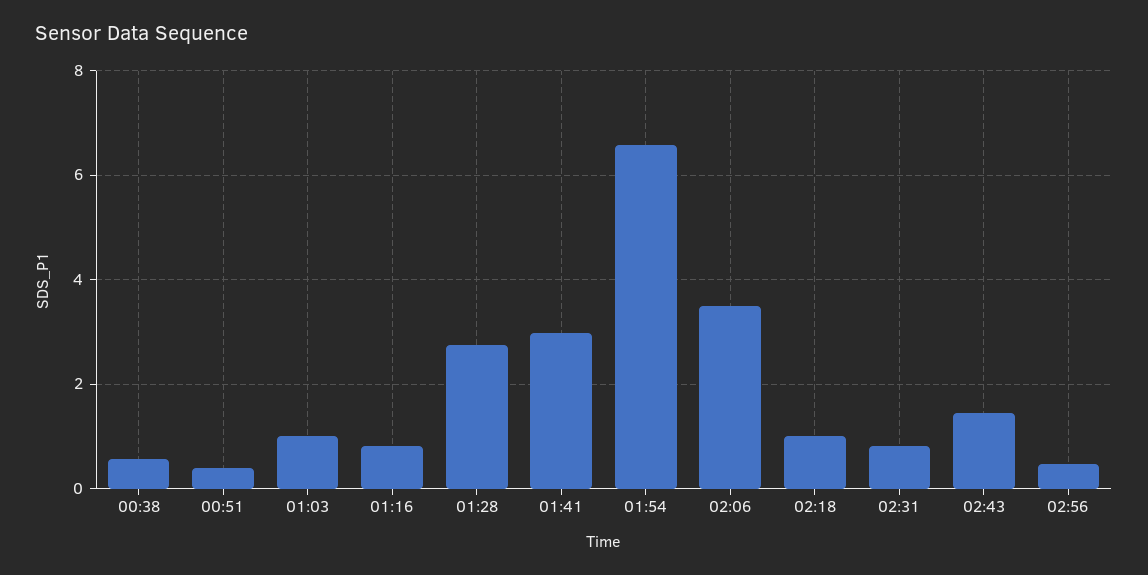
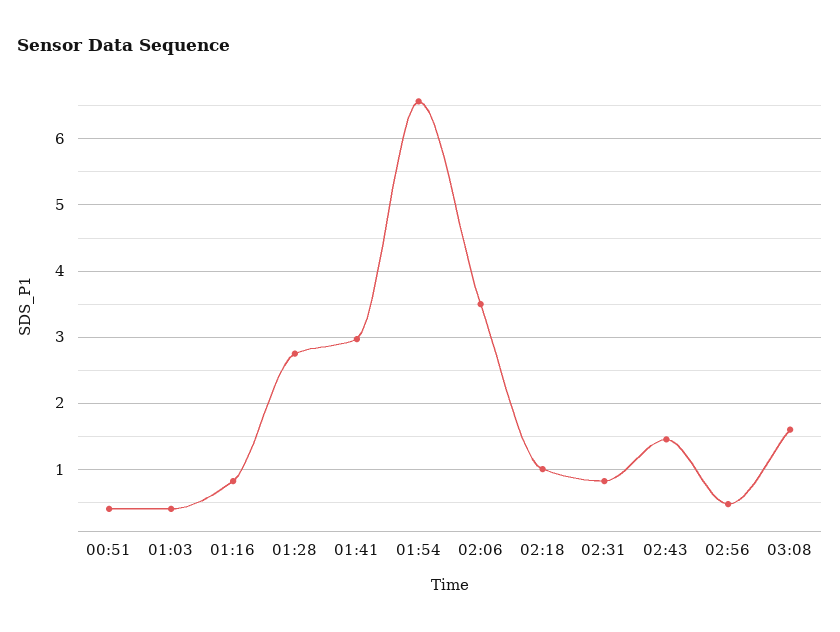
00:38: 0.6 -> none
01:03: 1 -> 0.4
03:08: none -> 1.6

